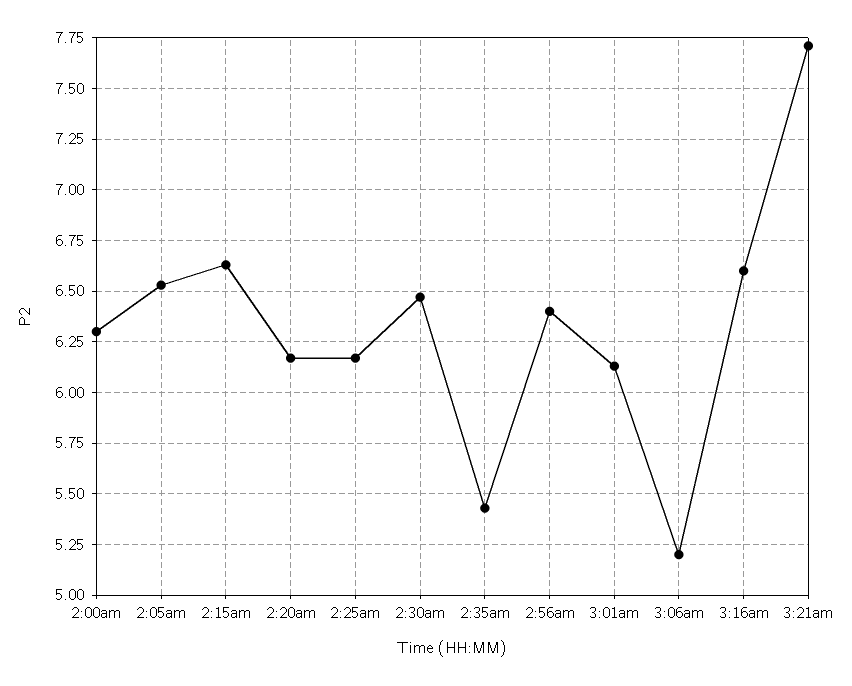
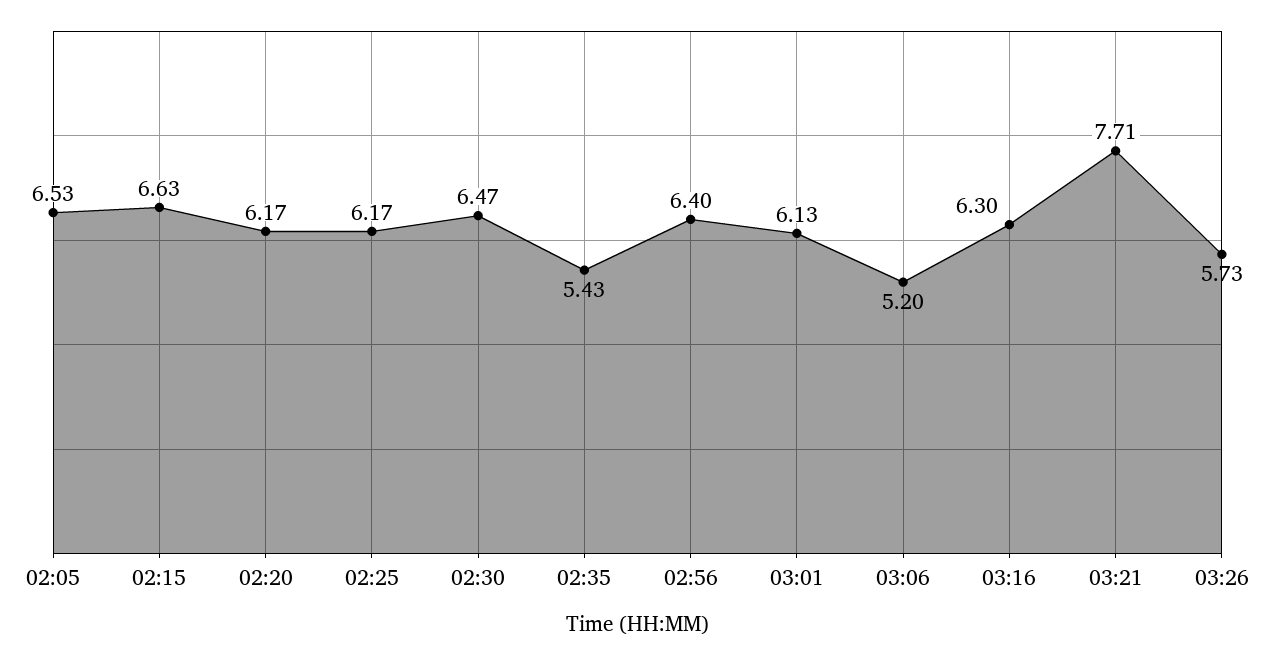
2:00am: 6.3 -> none
3:16am: 6.6 -> 6.3
03:26: none -> 5.73

